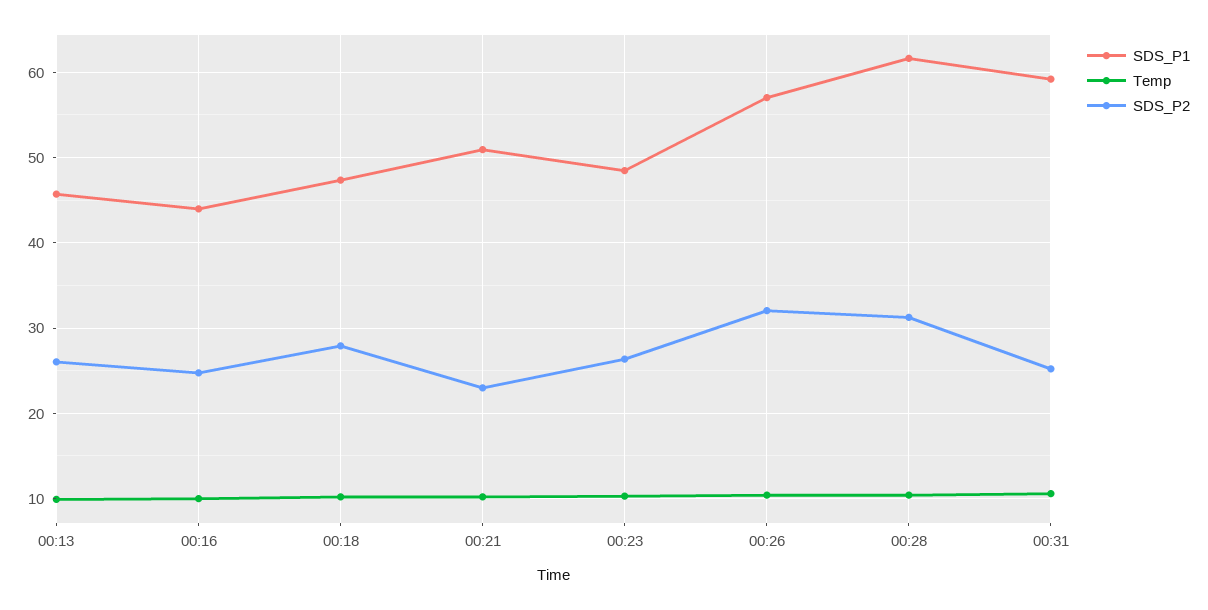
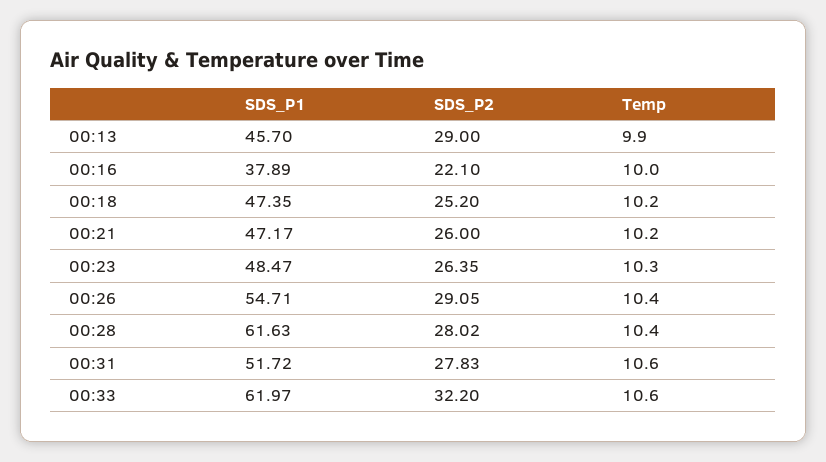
SDS_P2, 00:13: 26 -> 29
SDS_P1, 00:16: 44 -> 37.89
SDS_P2, 00:16: 25 -> 22.1
SDS_P2, 00:18: 28 -> 25.2
SDS_P1, 00:21: 51 -> 47.17
SDS_P2, 00:21: 23 -> 26
SDS_P1, 00:26: 57 -> 54.71
SDS_P2, 00:26: 32 -> 29.05
SDS_P2, 00:28: 31 -> 28.02
SDS_P1, 00:31: 59 -> 51.72
SDS_P2, 00:31: 25 -> 27.83
SDS_P1, 00:33: none -> 61.97
SDS_P2, 00:33: none -> 32.2
Temp, 00:33: none -> 10.6

